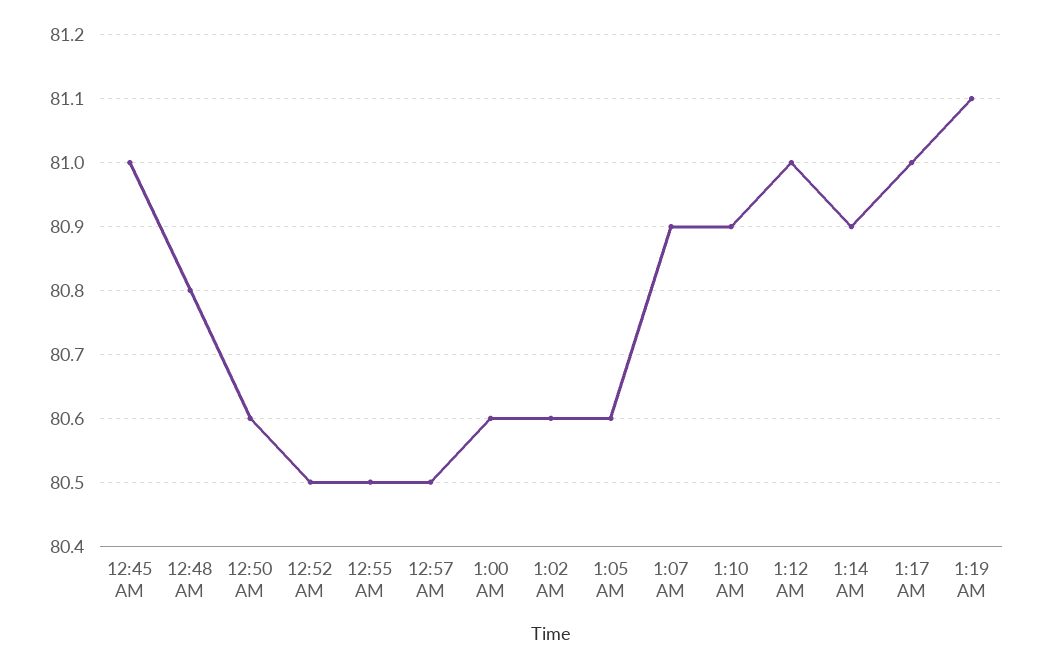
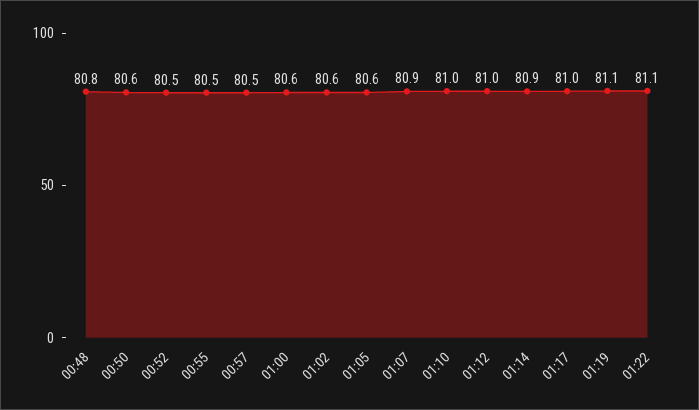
12:45 AM: 81 -> none
1:10 AM: 80.9 -> 81
01:22: none -> 81.1

